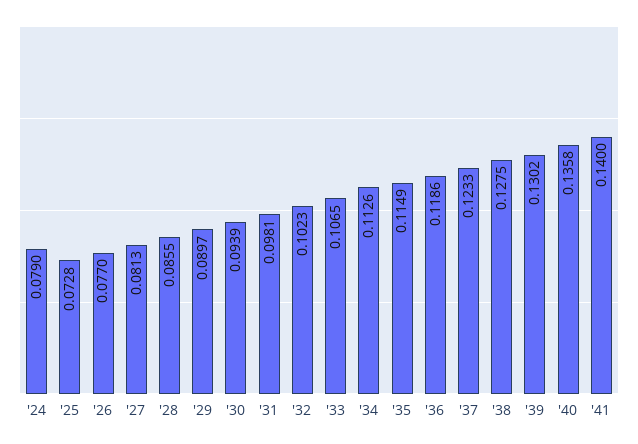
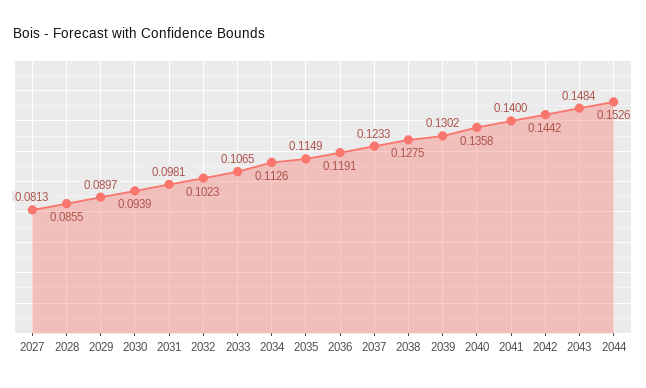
'24: 0.079 -> none
'25: 0.0728 -> none
'26: 0.077 -> none
'36: 0.1186 -> 0.1191
2042: none -> 0.1442
2043: none -> 0.1484
2044: none -> 0.1526

